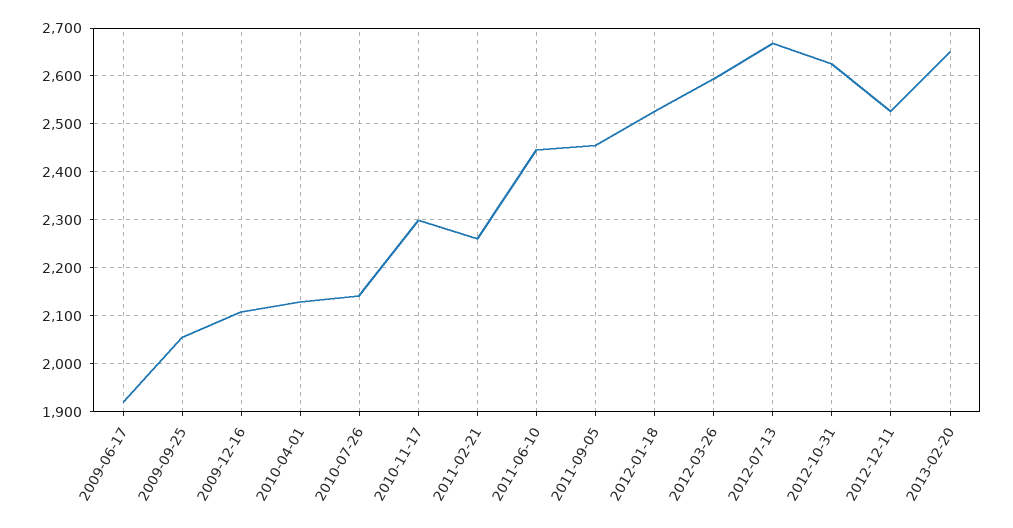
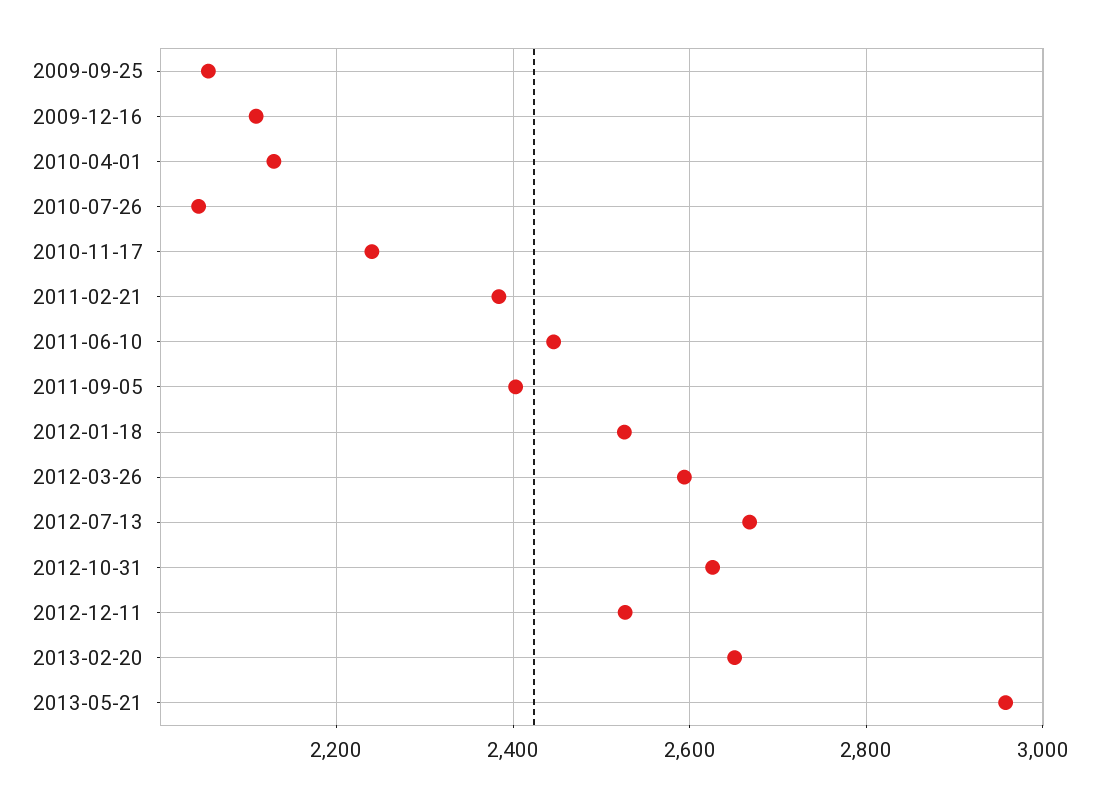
2009-06-17: 1920 -> none
2010-07-26: 2140 -> 2040
2010-11-17: 2300 -> 2240
2011-02-21: 2260 -> 2380
2011-09-05: 2460 -> 2400
2013-05-21: none -> 2960

